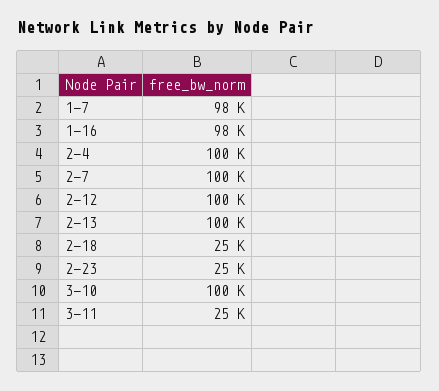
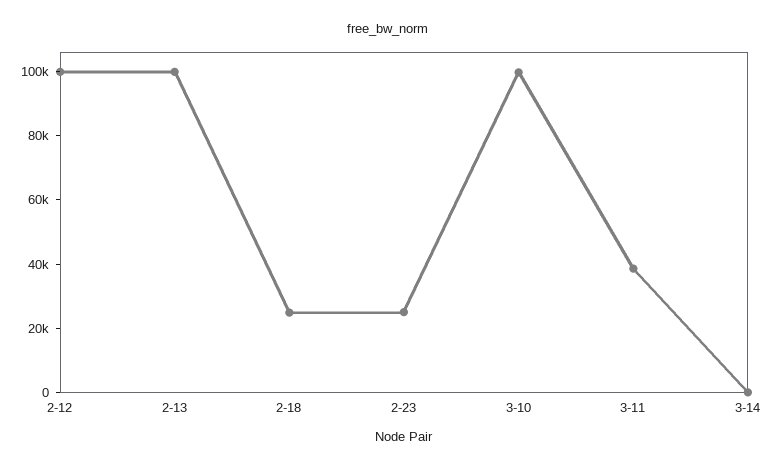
1-7: 98000 -> none
1-16: 98000 -> none
2-4: 100000 -> none
2-7: 100000 -> none
3-11: 25000 -> 40000
3-14: none -> 0

